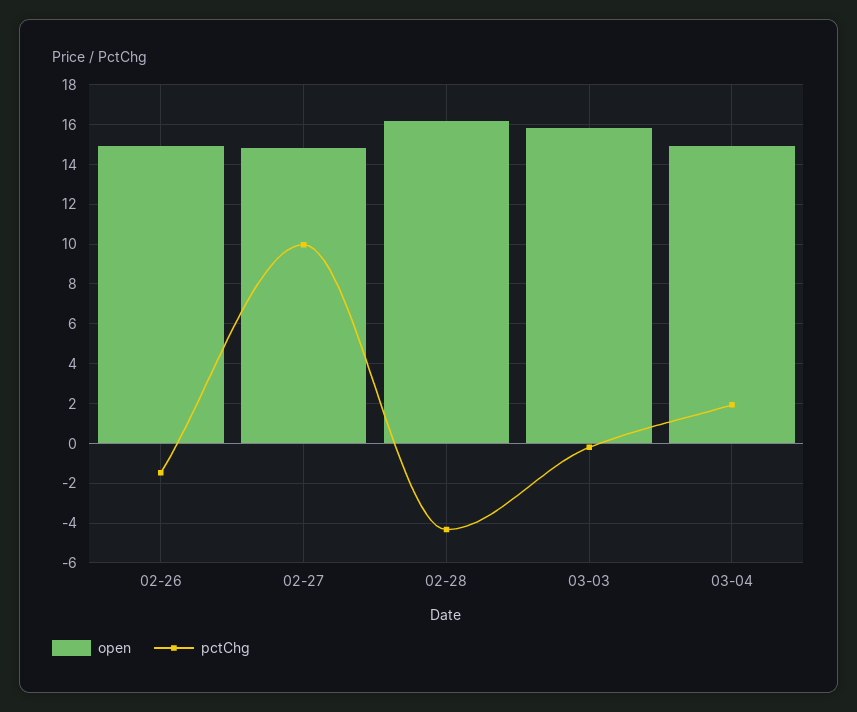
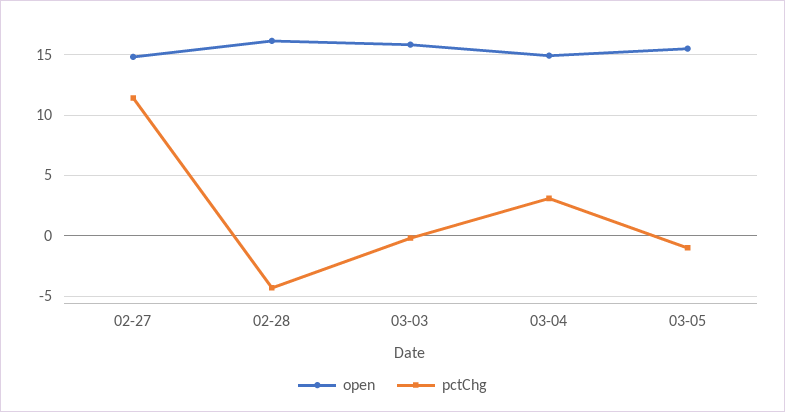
open, 02-26: 15 -> none
pctChg, 02-26: -1.5 -> none
pctChg, 02-27: 10 -> 11.5
pctChg, 03-04: 2 -> 3
open, 03-05: none -> 15.5
pctChg, 03-05: none -> -1

